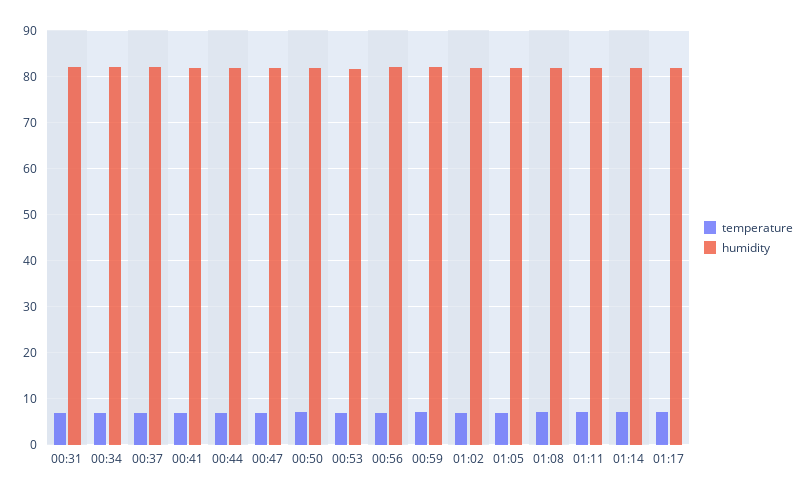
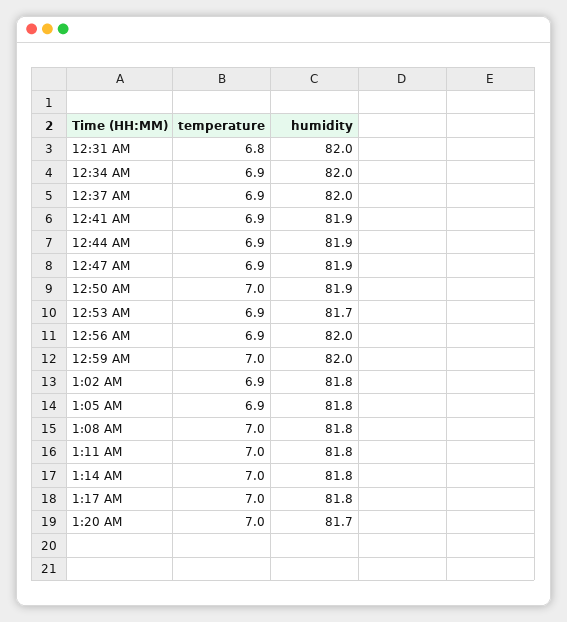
temperature, 1:20 AM: none -> 7
humidity, 1:20 AM: none -> 81.7

